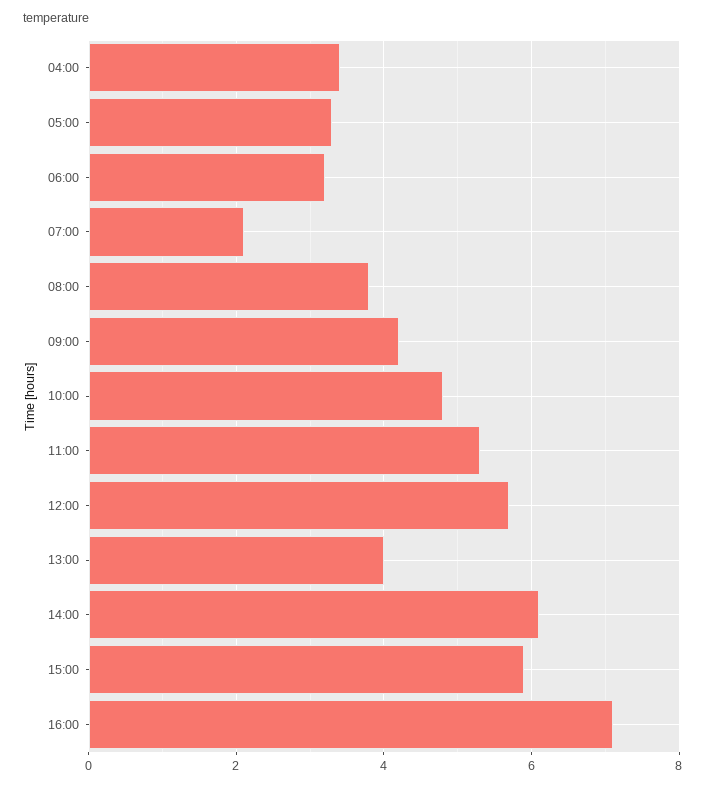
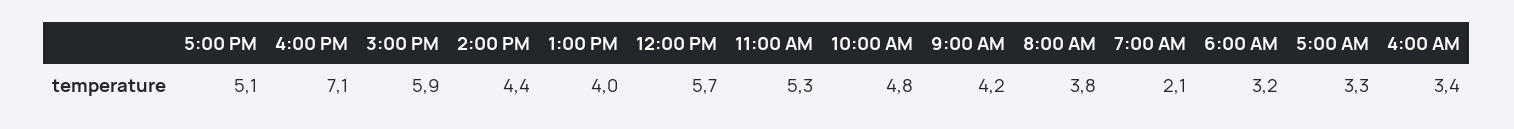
14:00: 6 -> 4.4
5:00 PM: none -> 5.1

